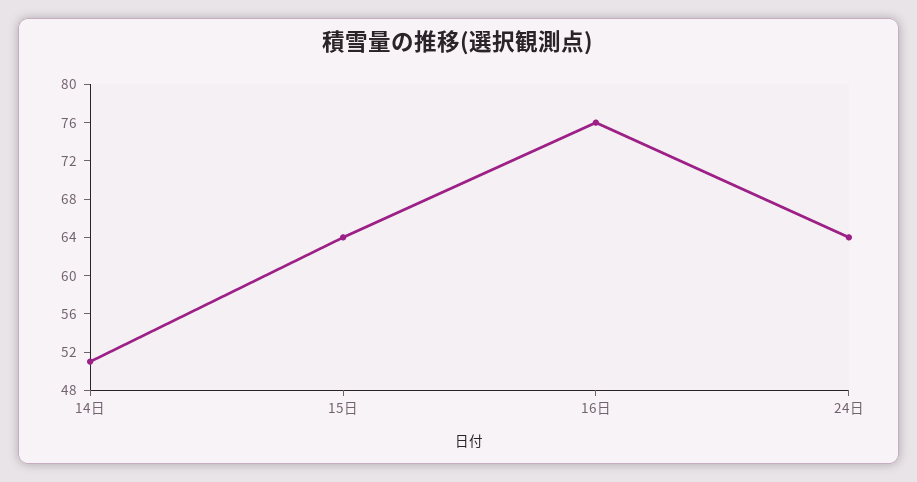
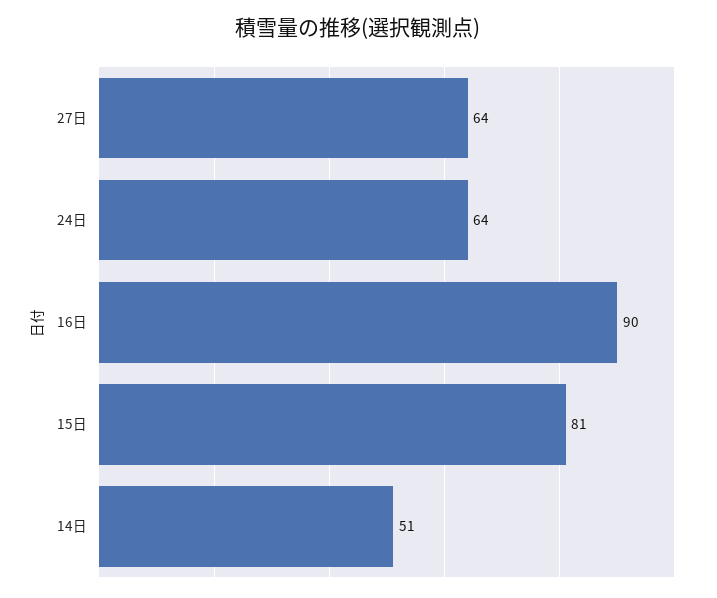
15日: 64 -> 81
16日: 76 -> 90
27日: none -> 64

